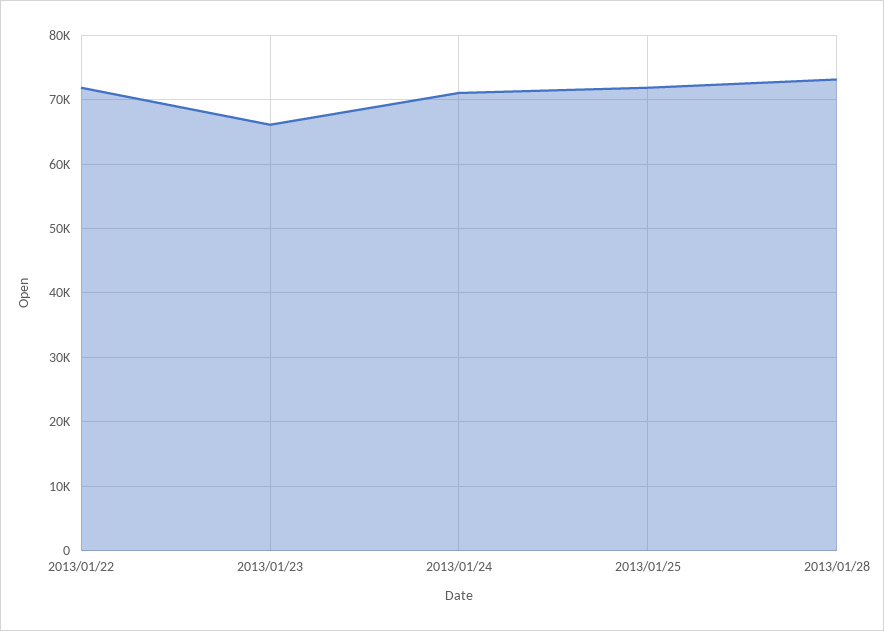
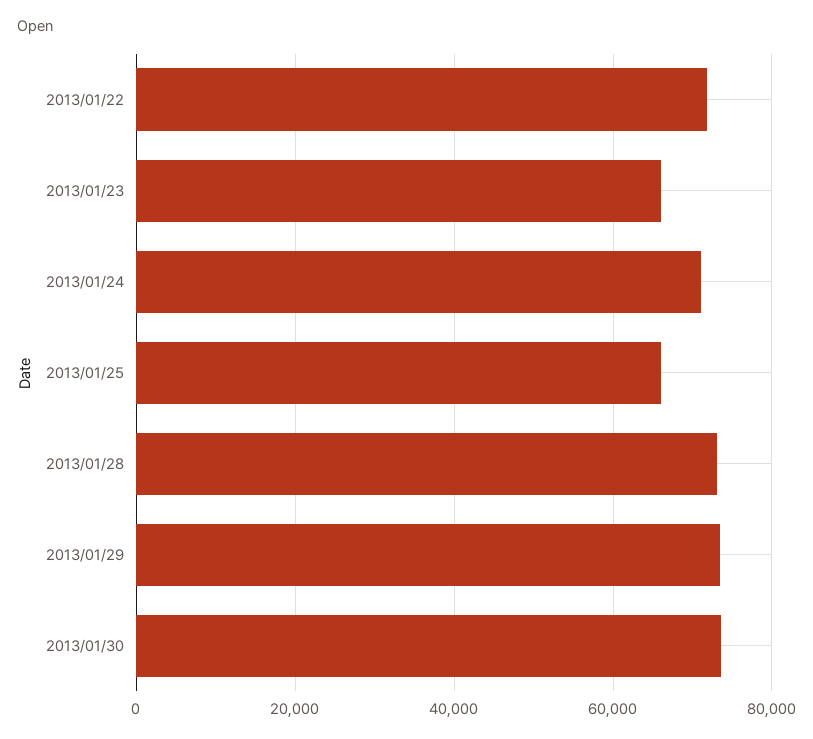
2013/01/25: 72000 -> 66000
2013/01/29: none -> 74000
2013/01/30: none -> 74000

